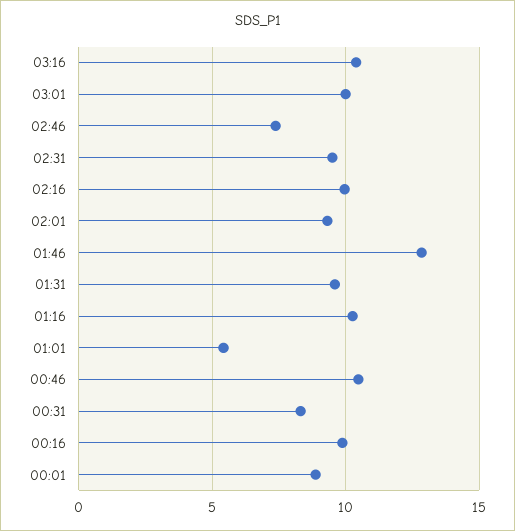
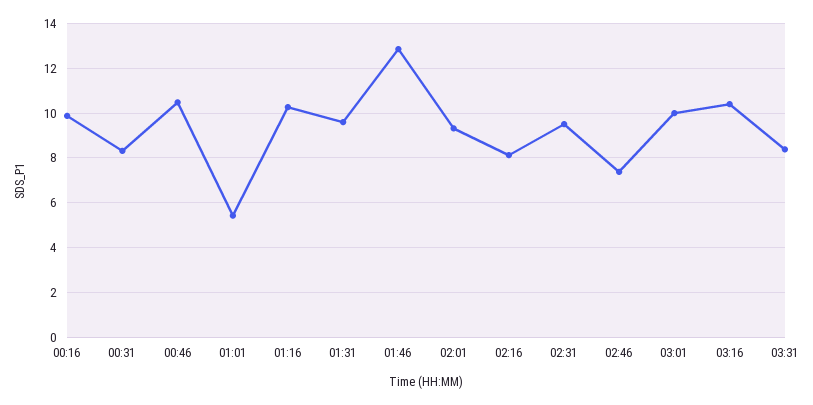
02:16: 10 -> 8
00:01: 9 -> none
03:31: none -> 8.5

